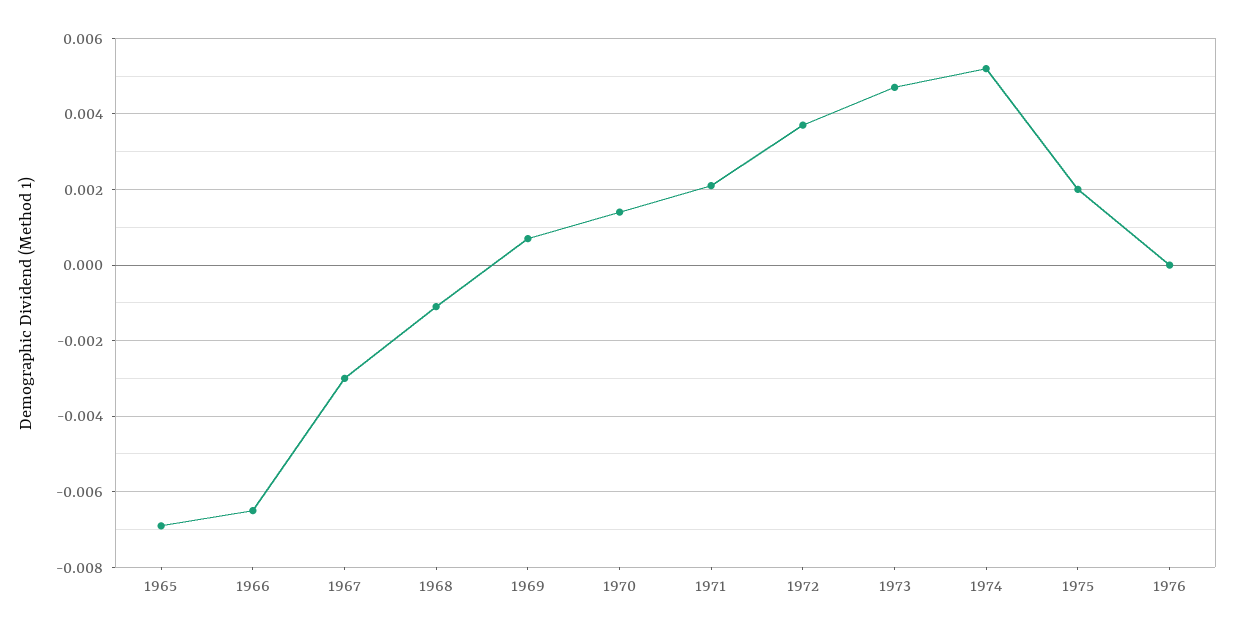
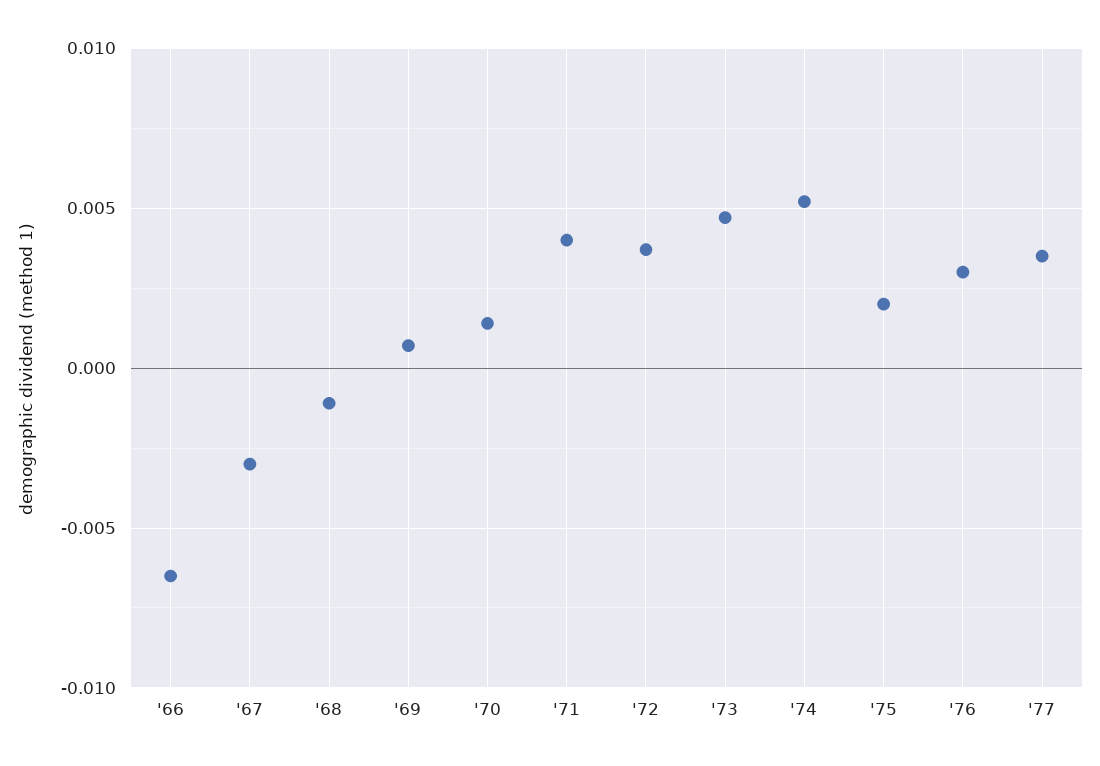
1965: -0.007 -> none
1971: 0.002 -> 0.004
1976: 0 -> 0.003
'77: none -> 0.0035

